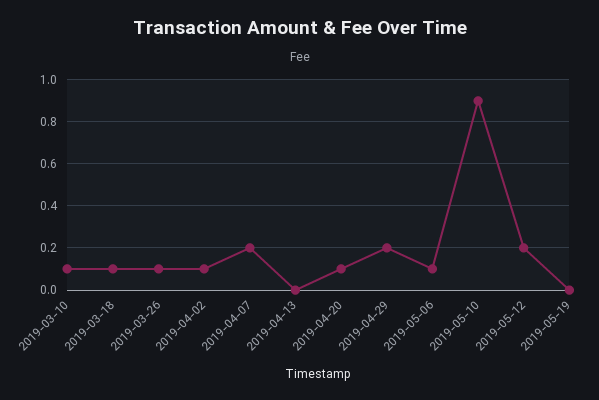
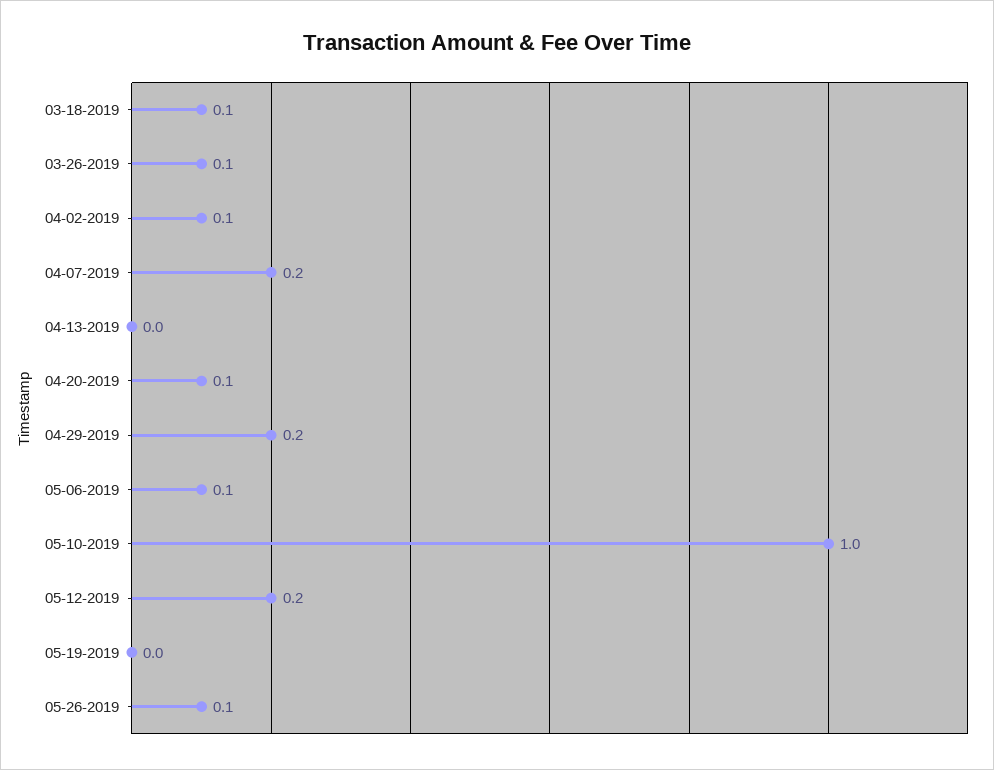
2019-03-10: 0.1 -> none
2019-05-10: 0.9 -> 1
05-26-2019: none -> 0.1

